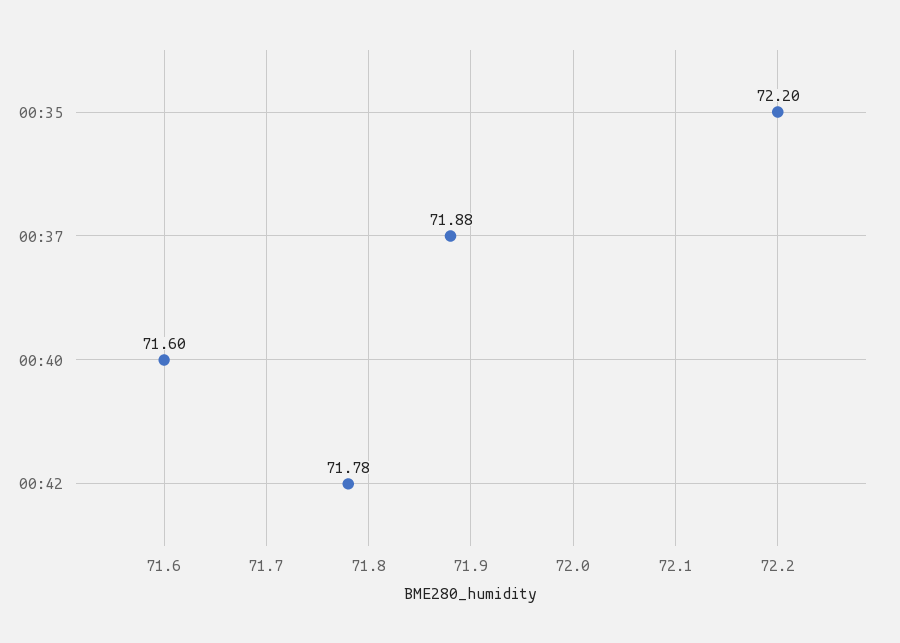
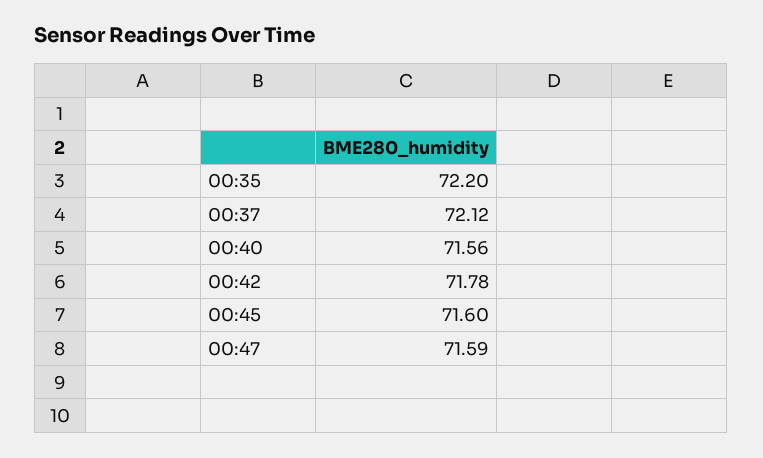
00:37: 71.88 -> 72.12
00:40: 71.6 -> 71.56
00:45: none -> 71.6
00:47: none -> 71.59

